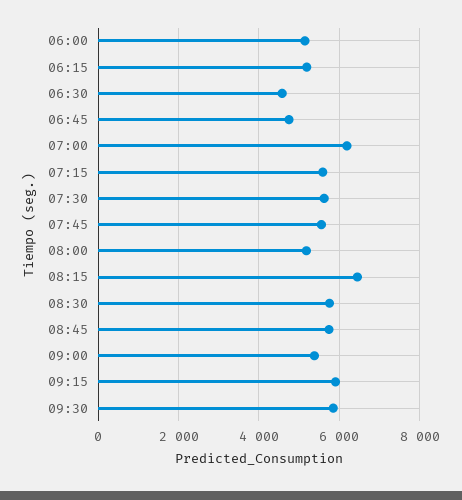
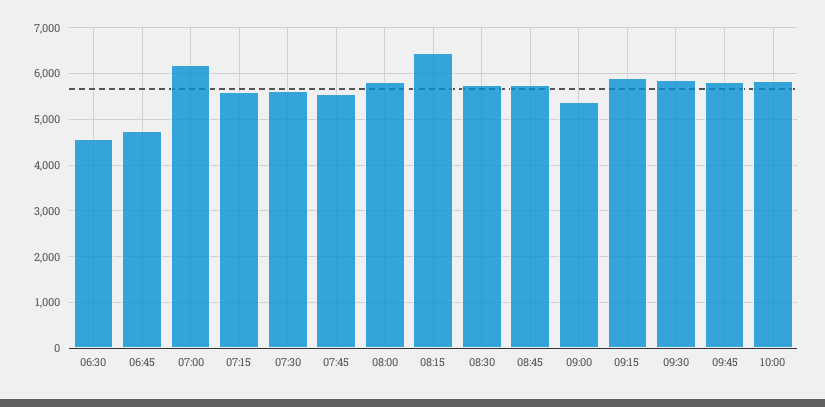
06:00: 5200 -> none
06:15: 5200 -> none
08:00: 5200 -> 5800
09:45: none -> 5800
10:00: none -> 5800

